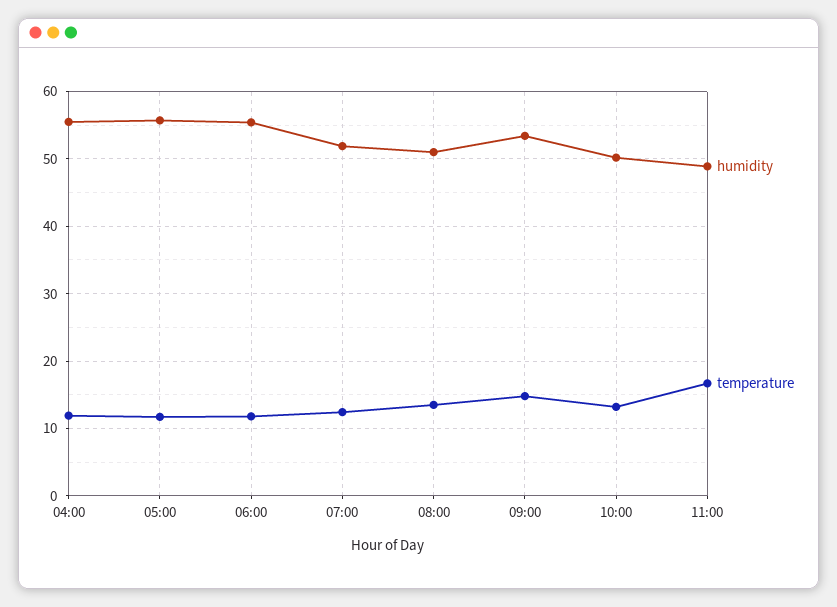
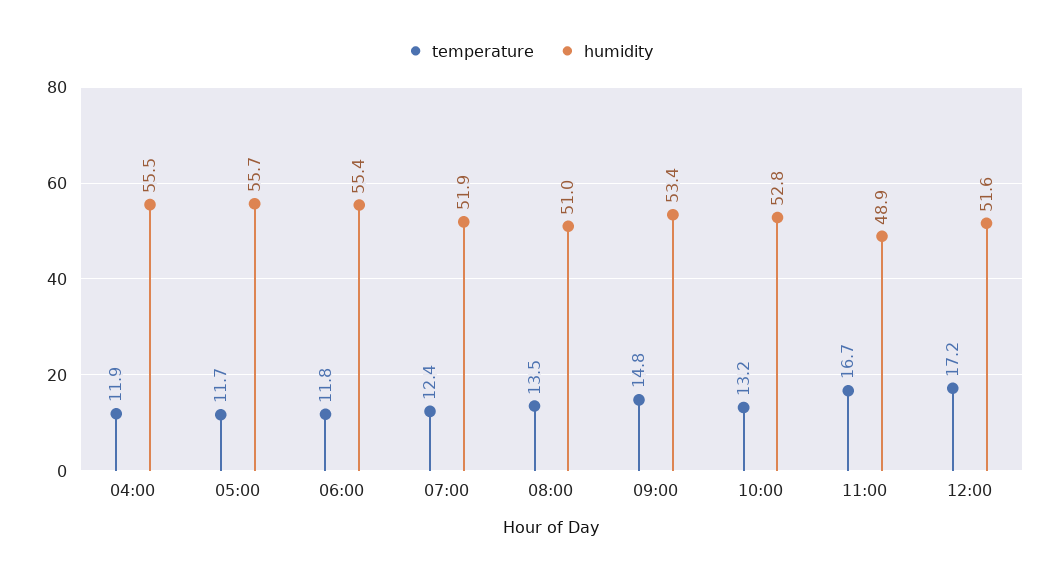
humidity, 10:00: 50 -> 52.8
temperature, 12:00: none -> 17.2
humidity, 12:00: none -> 51.6

